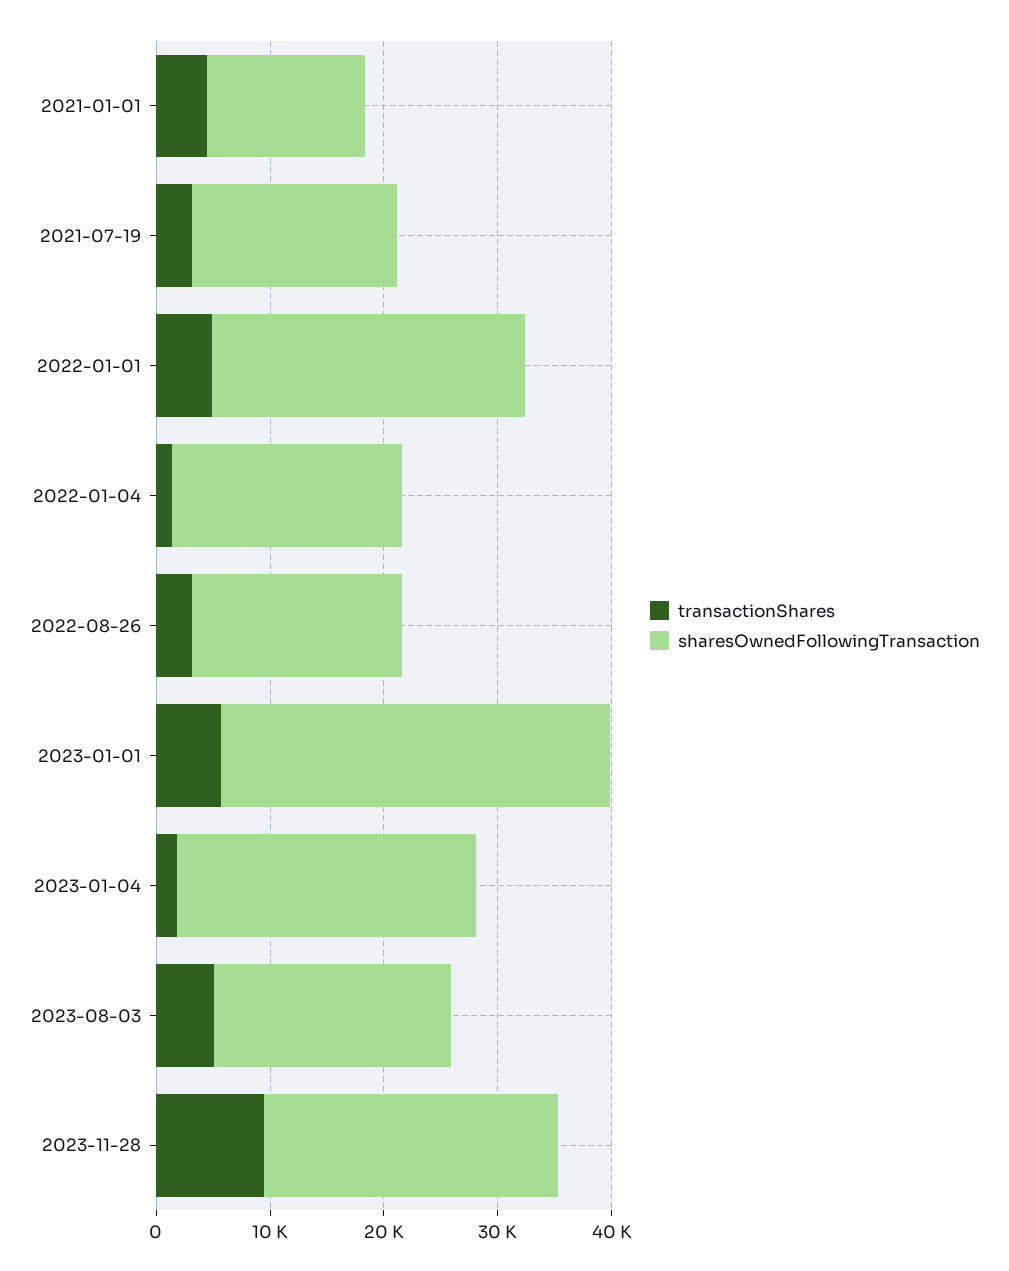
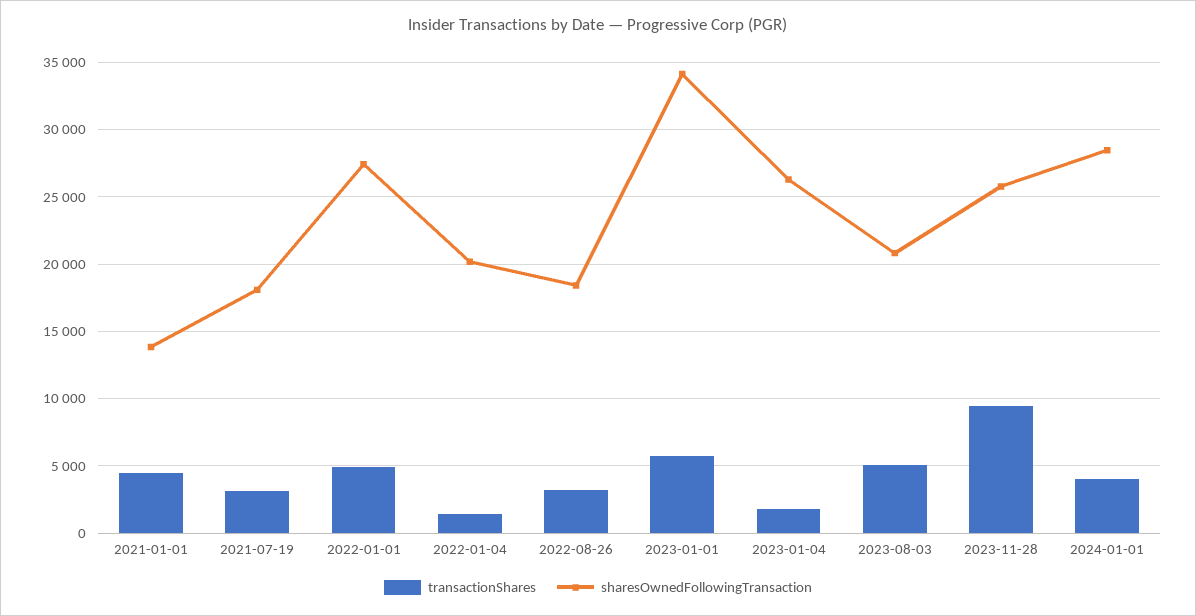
transactionShares, 2024-01-01: none -> 4000
sharesOwnedFollowingTransaction, 2024-01-01: none -> 28500

